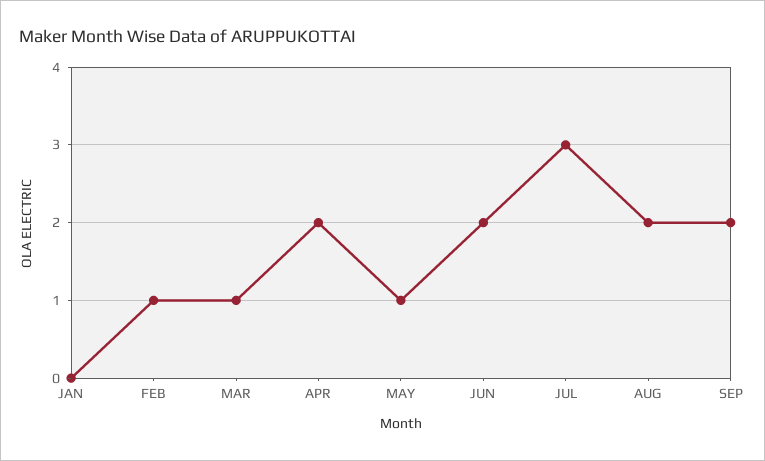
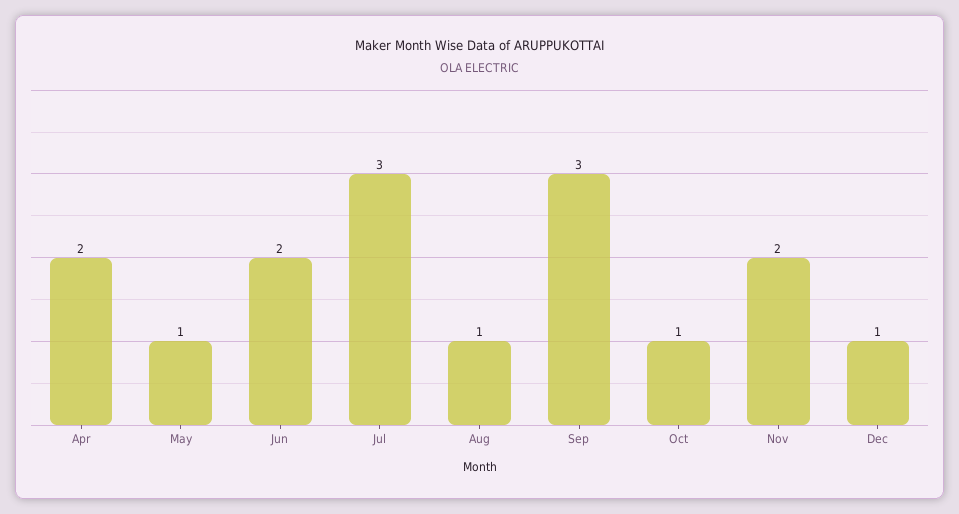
JAN: 0 -> none
FEB: 1 -> none
MAR: 1 -> none
AUG: 2 -> 1
SEP: 2 -> 3
Oct: none -> 1
Nov: none -> 2
Dec: none -> 1

